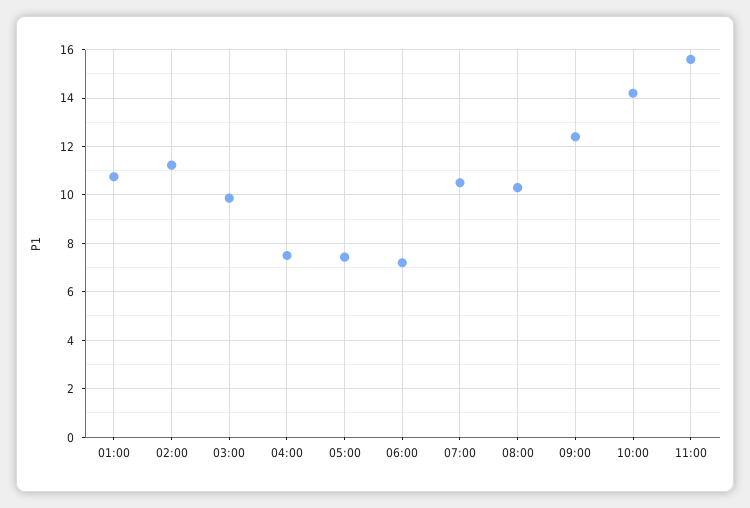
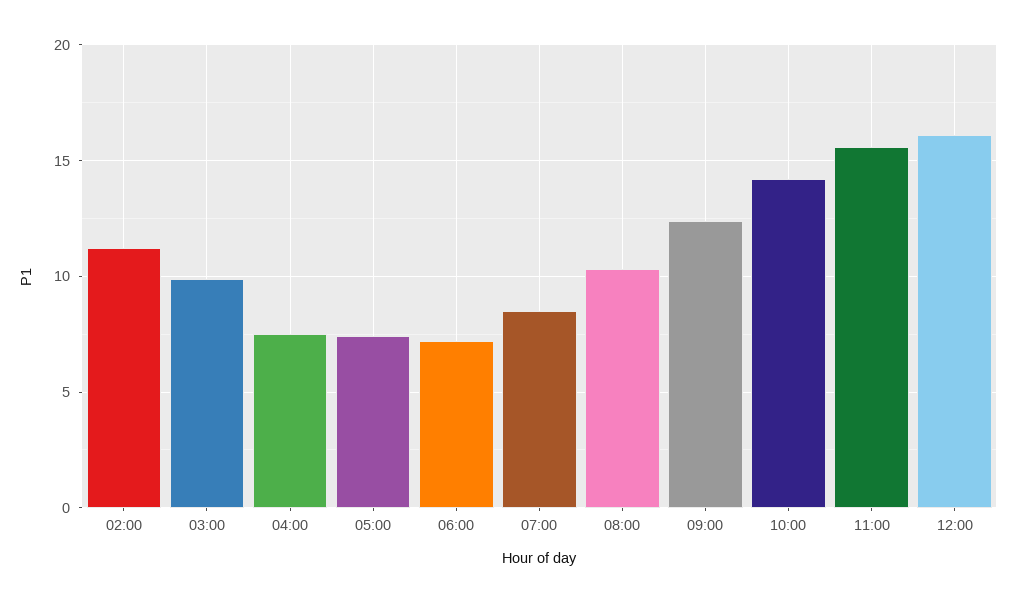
01:00: 10.75 -> none
07:00: 10.5 -> 8.5
12:00: none -> 16

